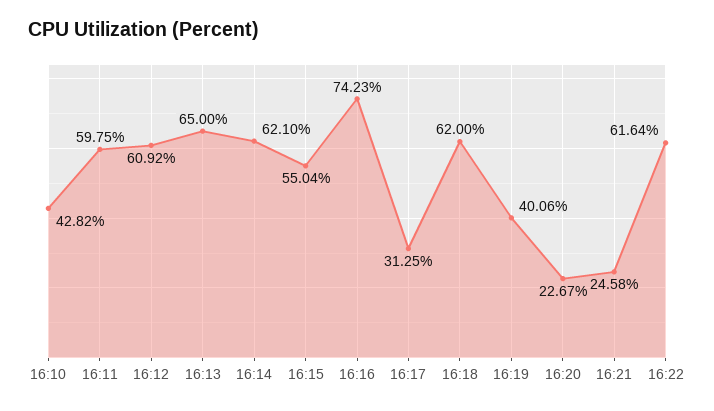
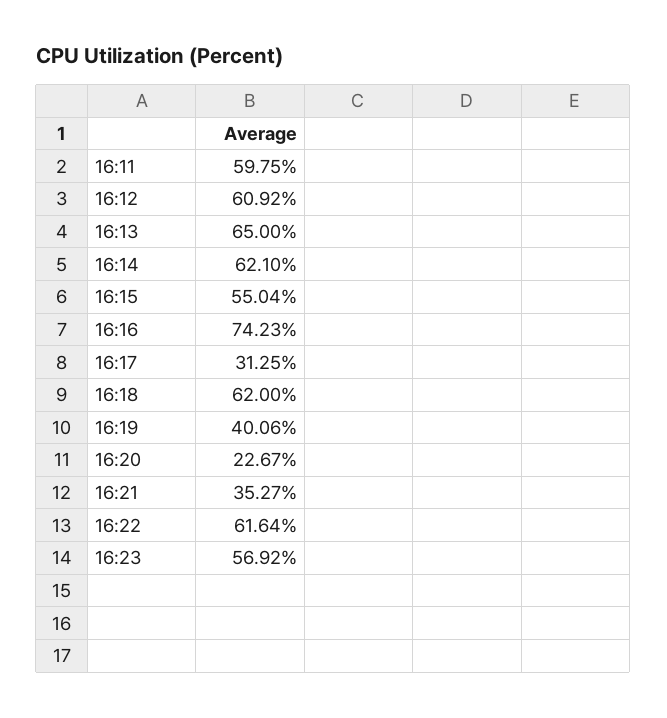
16:10: 42.82 -> none
16:21: 24.58 -> 35.27
16:23: none -> 56.92

